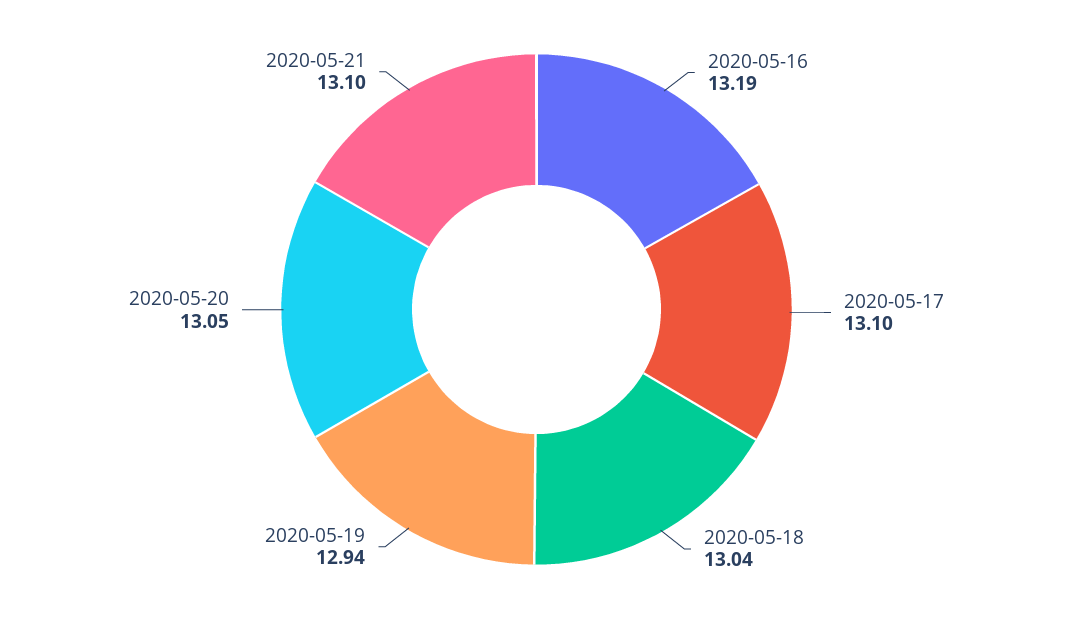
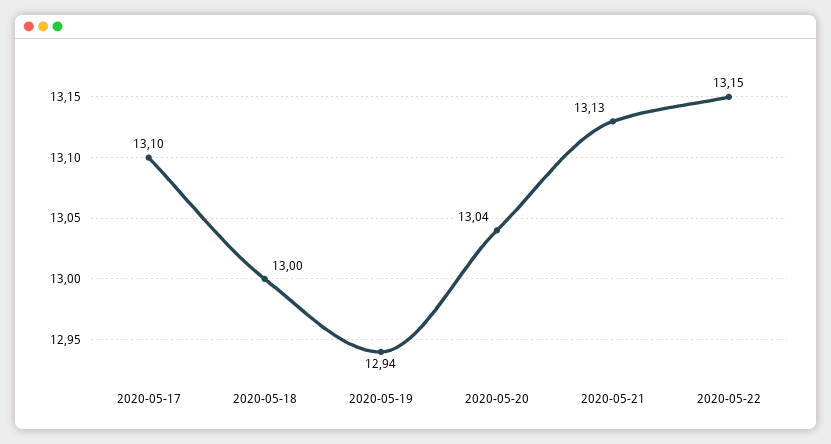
2020-05-16: 13.19 -> none
2020-05-18: 13.04 -> 13
2020-05-20: 13.05 -> 13.04
2020-05-21: 13.1 -> 13.13
2020-05-22: none -> 13.15

